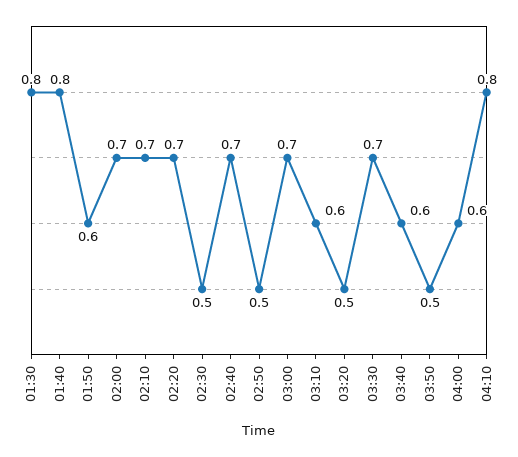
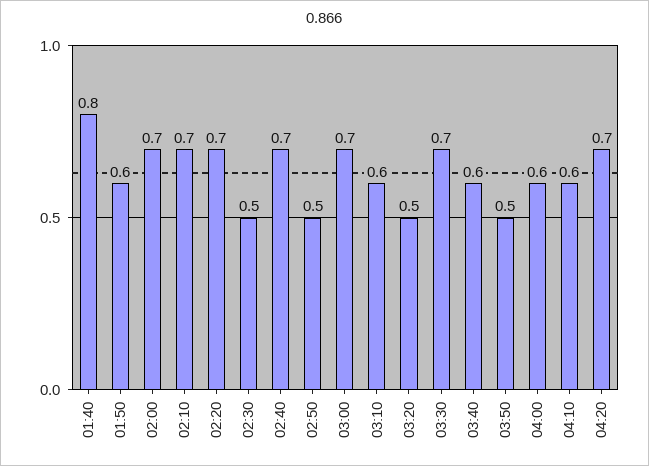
01:30: 0.8 -> none
04:10: 0.8 -> 0.6
04:20: none -> 0.7

